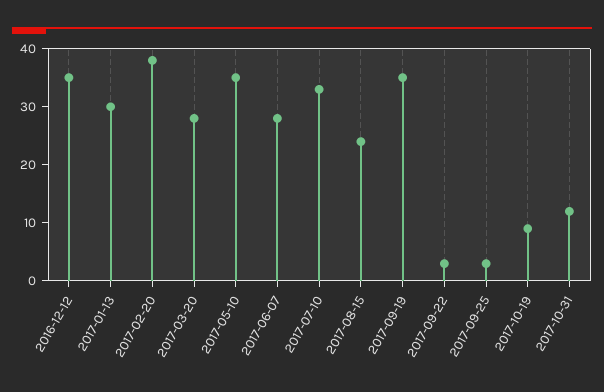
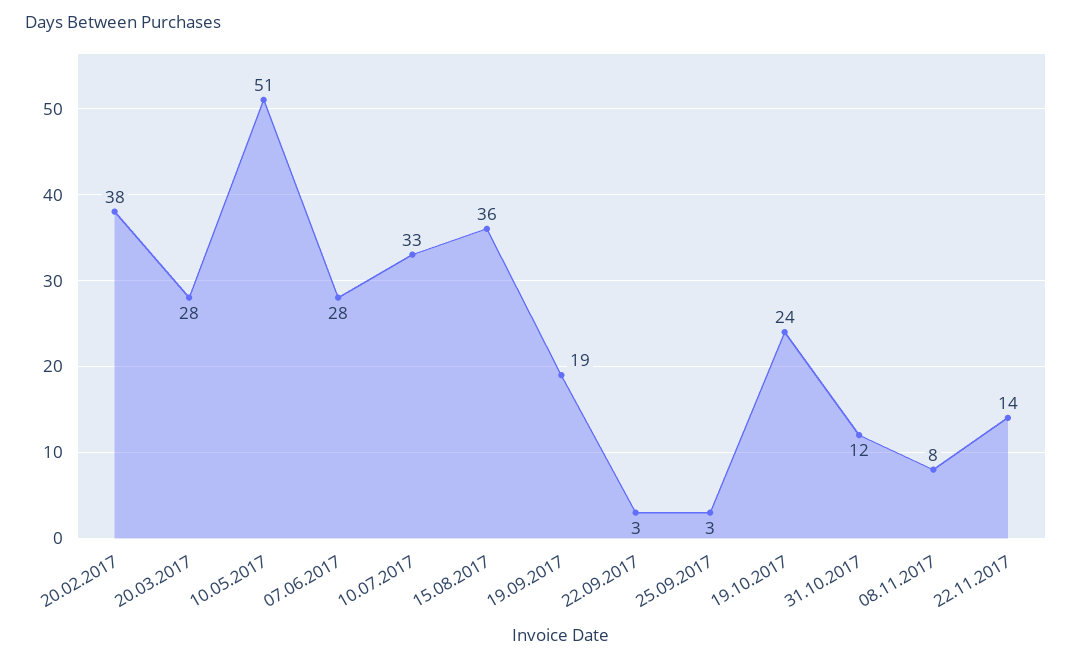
2016-12-12: 35 -> none
2017-01-13: 30 -> none
2017-05-10: 35 -> 51
2017-08-15: 25 -> 36
2017-09-19: 35 -> 19
2017-10-19: 10 -> 24
08.11.2017: none -> 8
22.11.2017: none -> 14

